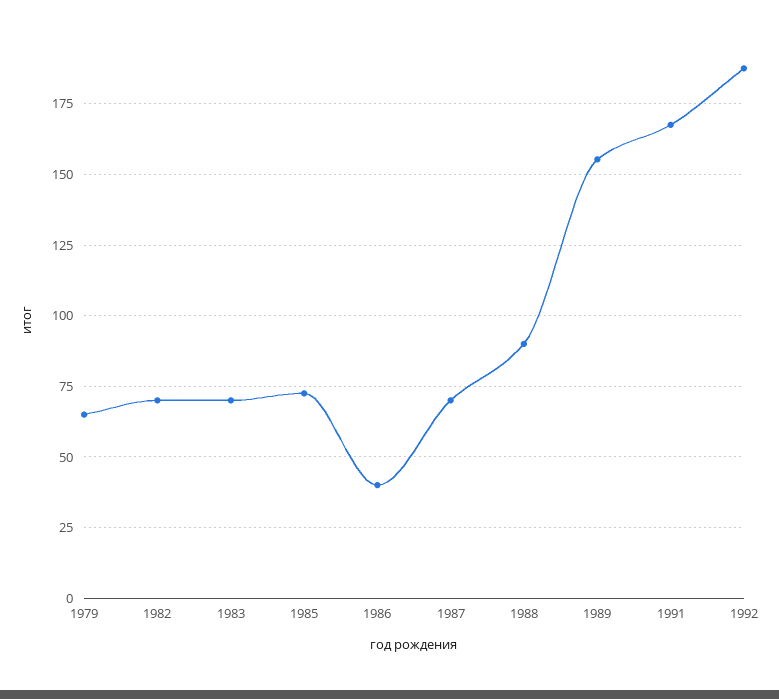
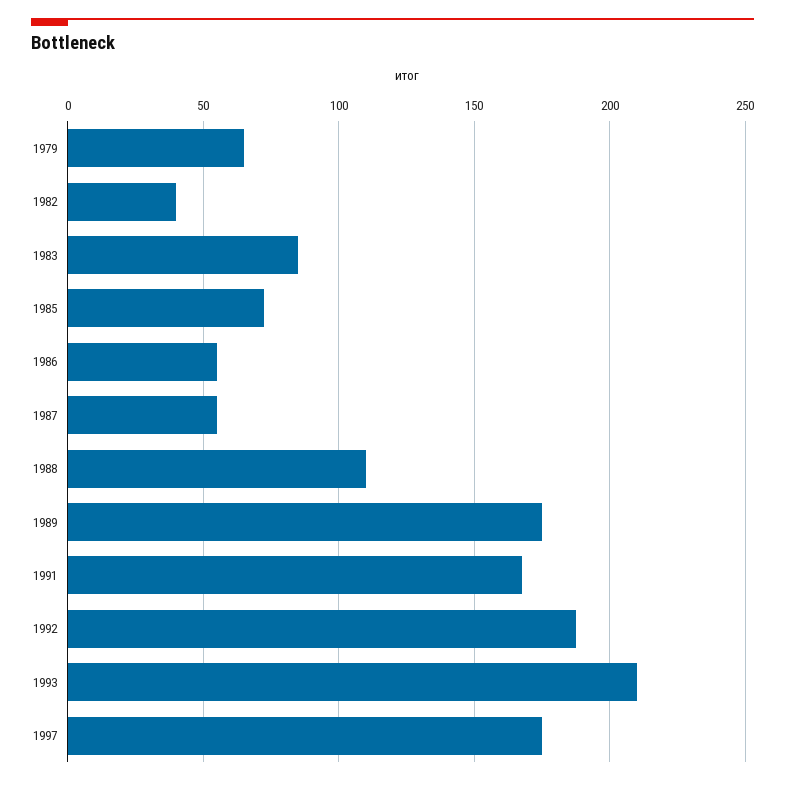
1982: 70 -> 40
1983: 70 -> 85
1986: 40 -> 55
1987: 70 -> 55
1988: 90 -> 110
1989: 155 -> 175
1993: none -> 210
1997: none -> 175

